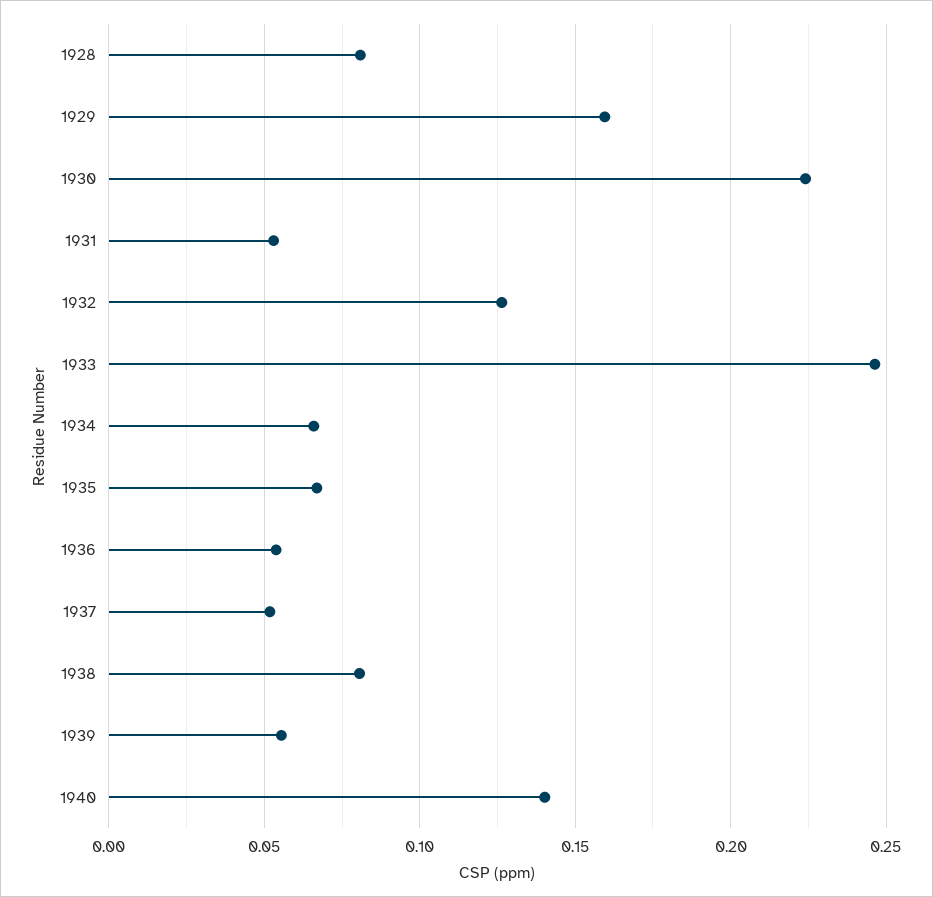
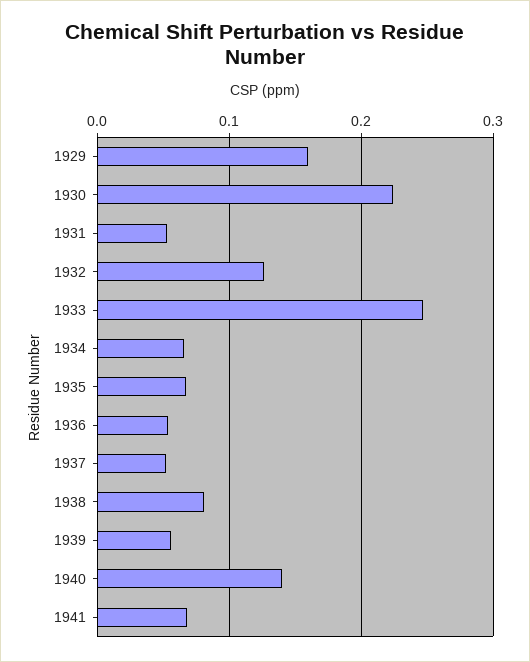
1928: 0.08 -> none
1941: none -> 0.07

